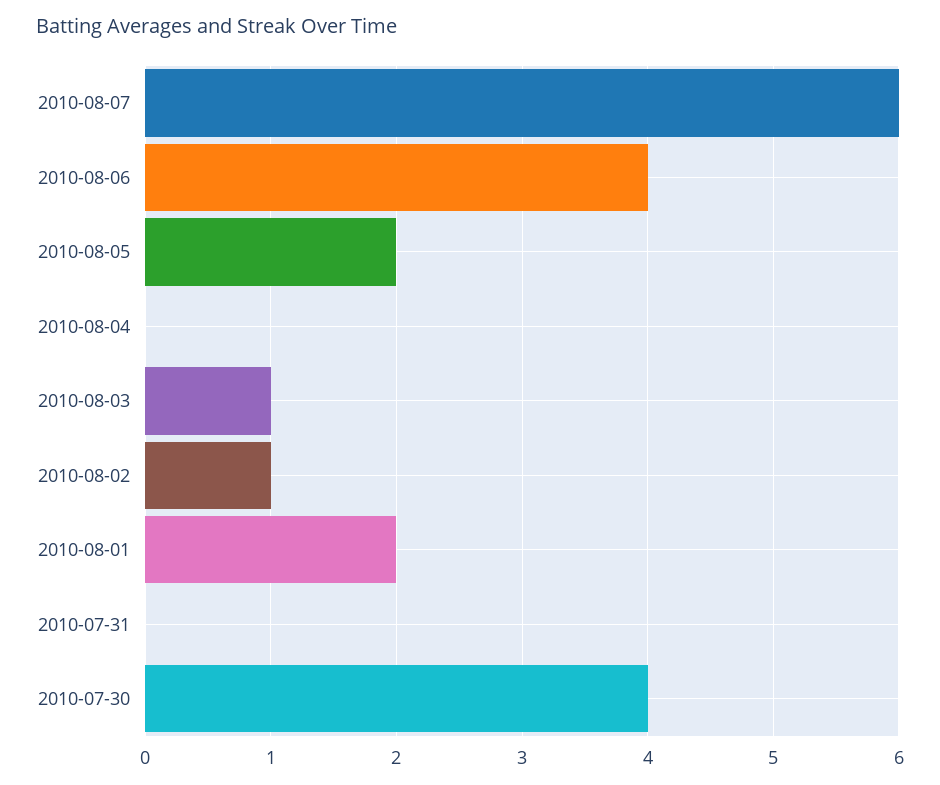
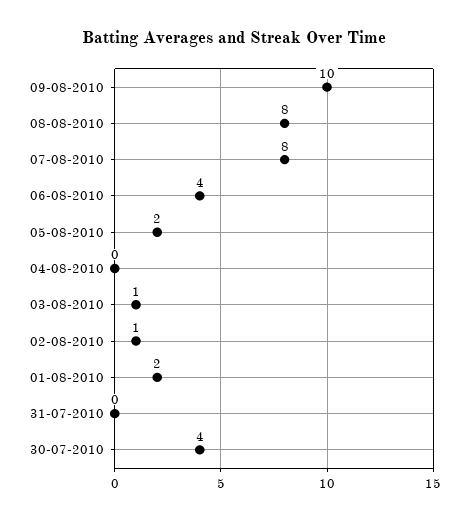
2010-08-07: 6 -> 8
09-08-2010: none -> 10
08-08-2010: none -> 8

